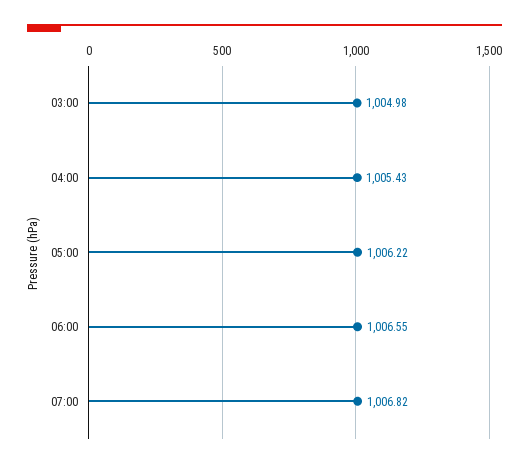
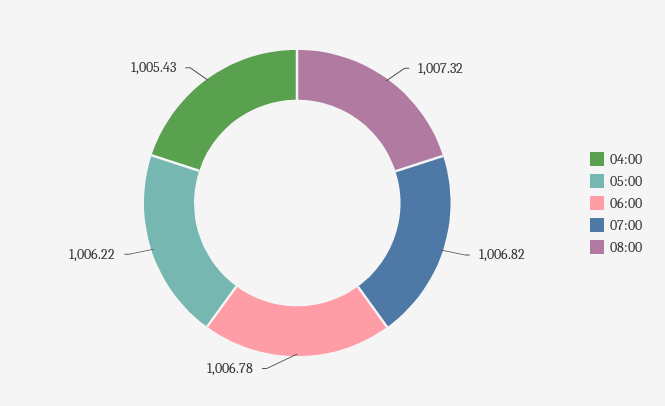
03:00: 1004.98 -> none
06:00: 1006.55 -> 1006.78
08:00: none -> 1007.32

